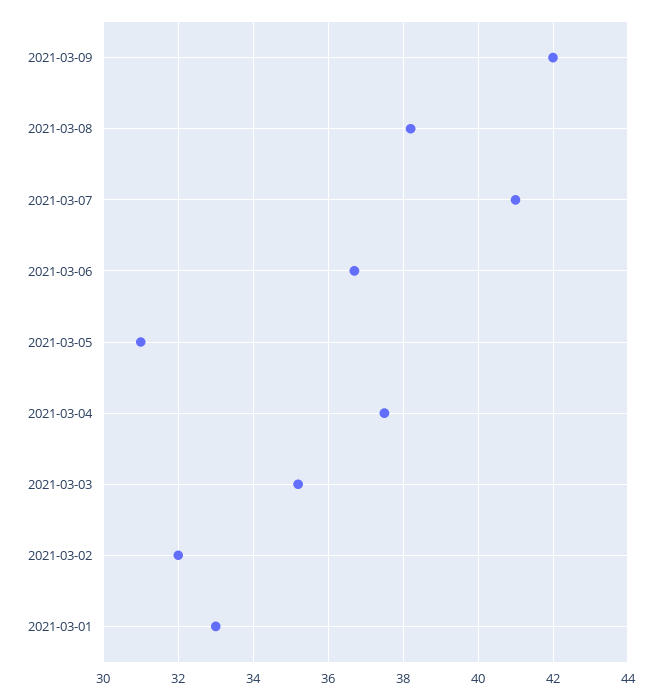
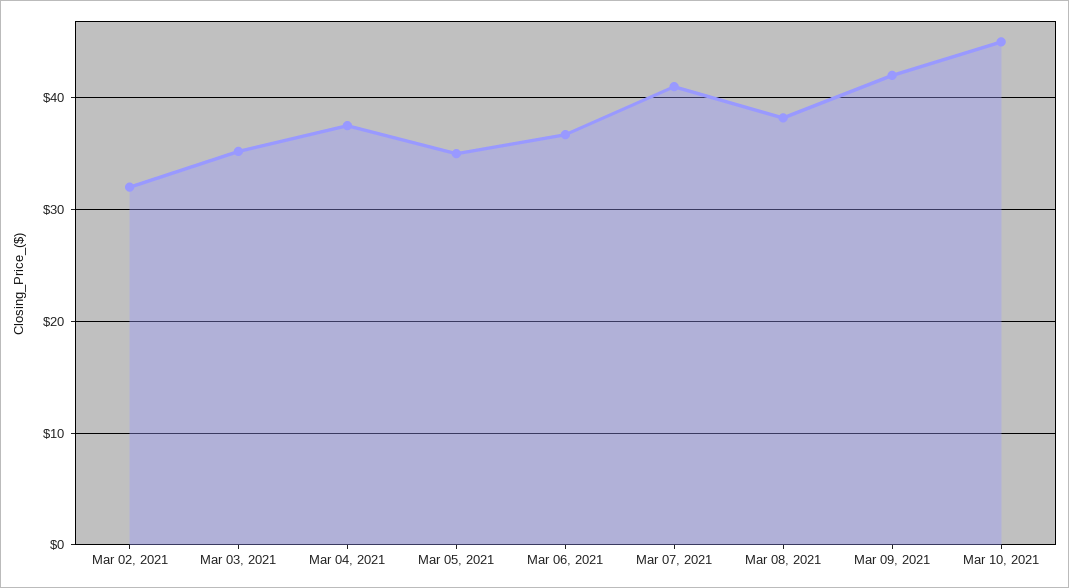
2021-03-05: 31 -> 35
2021-03-01: 33 -> none
Mar 10, 2021: none -> 45

